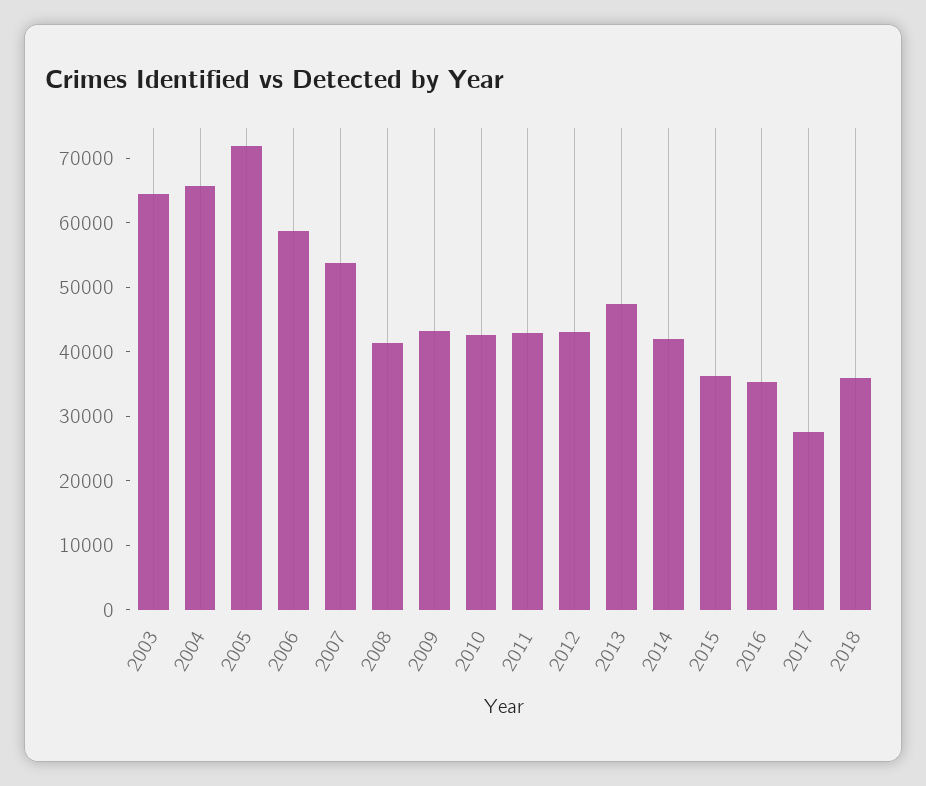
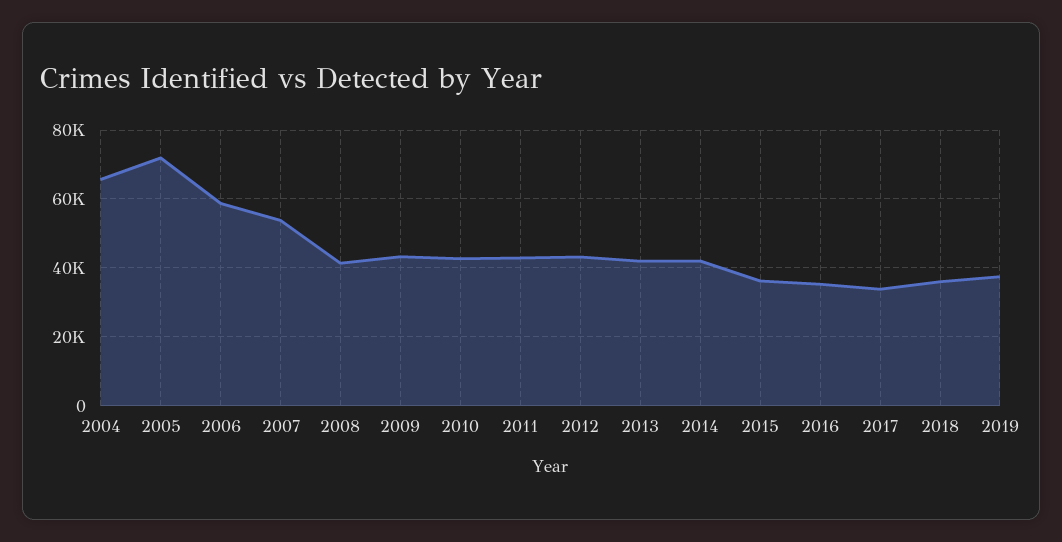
2003: 64000 -> none
2013: 48000 -> 42000
2017: 28000 -> 34000
2019: none -> 38000

